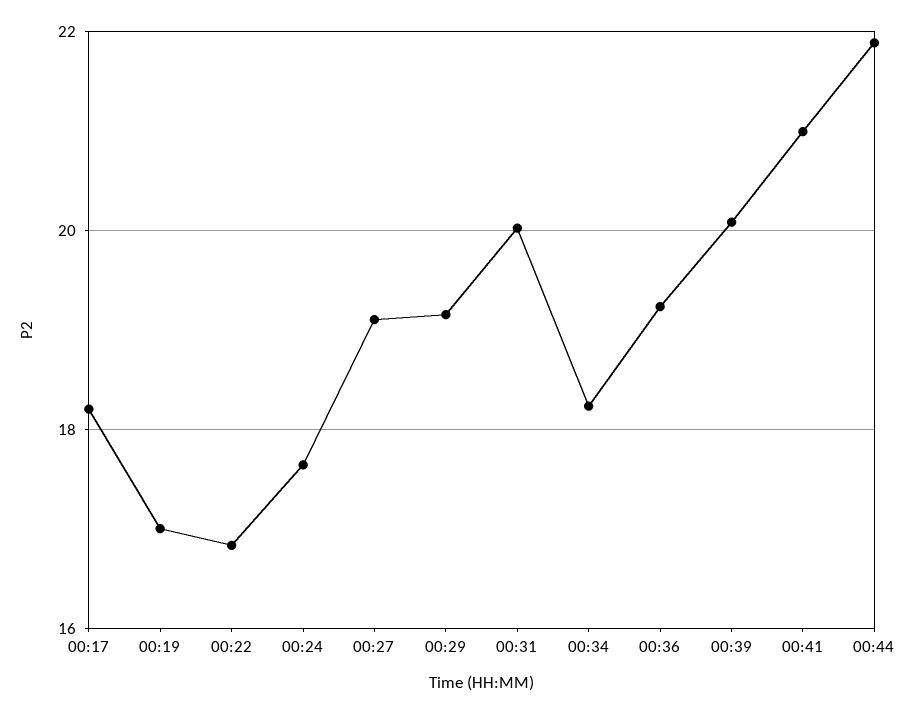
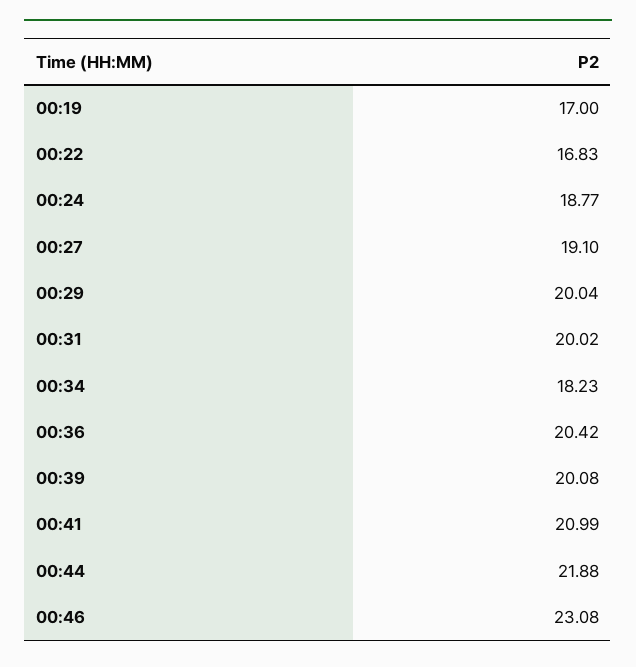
00:17: 18.2 -> none
00:24: 17.6 -> 18.77
00:29: 19.2 -> 20.04
00:36: 19.2 -> 20.42
00:46: none -> 23.08

